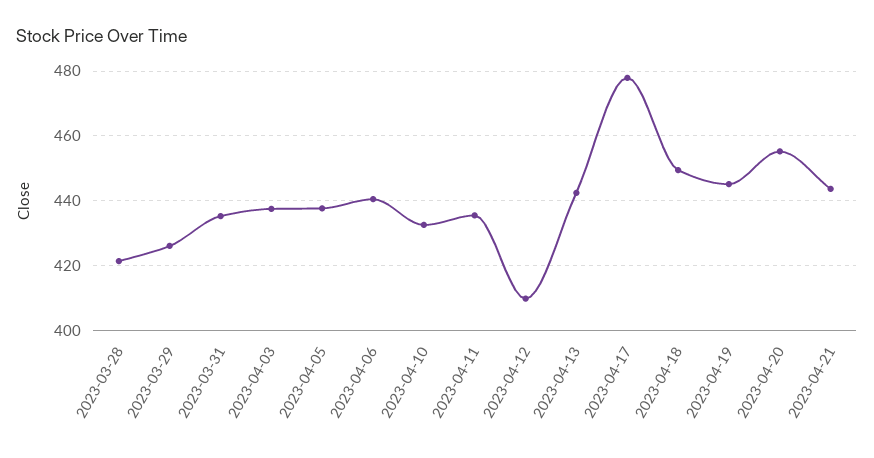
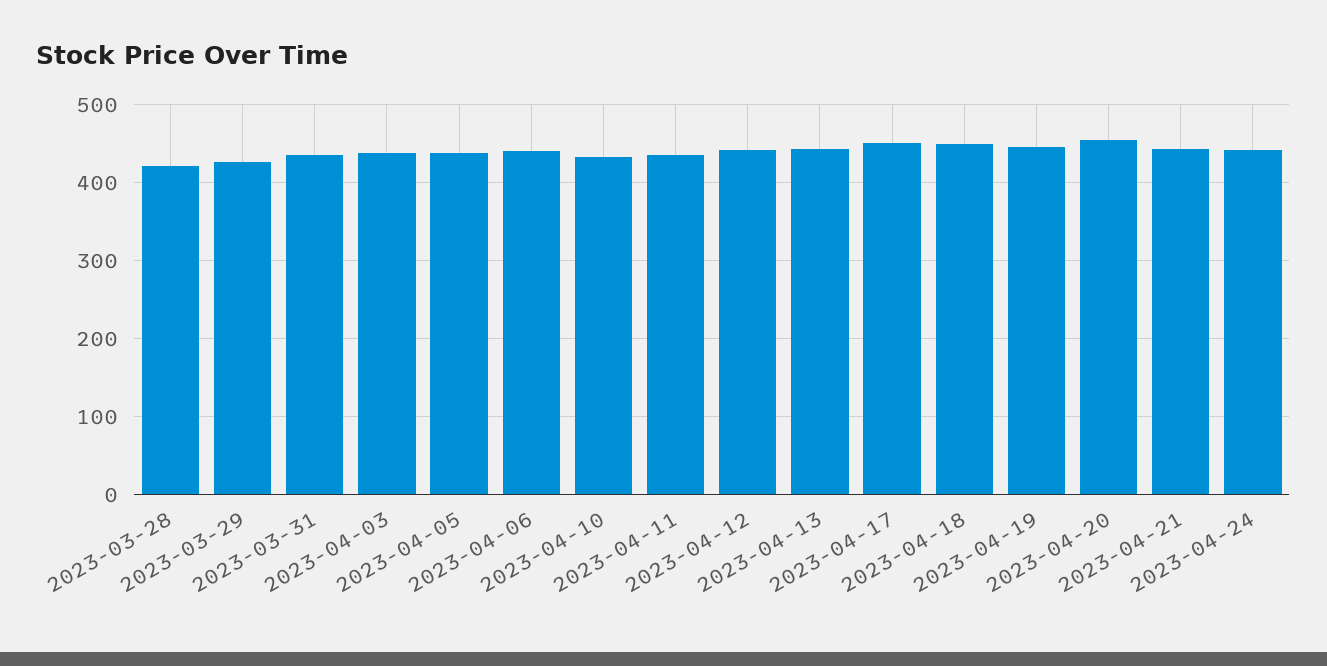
2023-04-12: 410 -> 440
2023-04-17: 478 -> 450
2023-04-24: none -> 440

